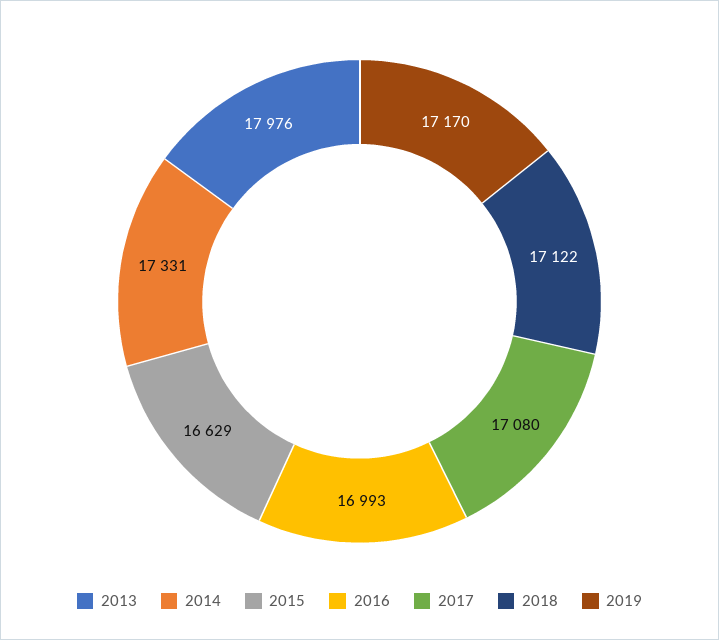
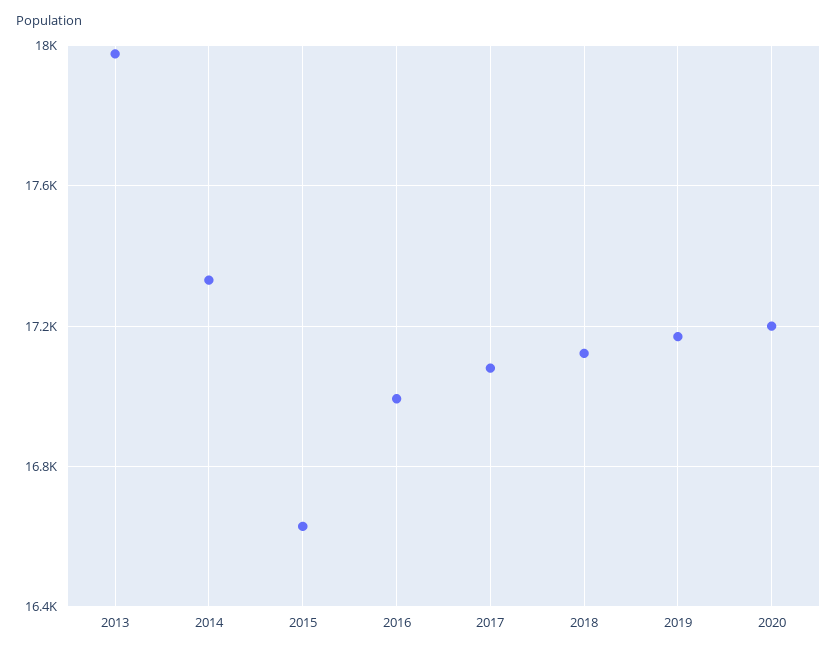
2020: none -> 17200

